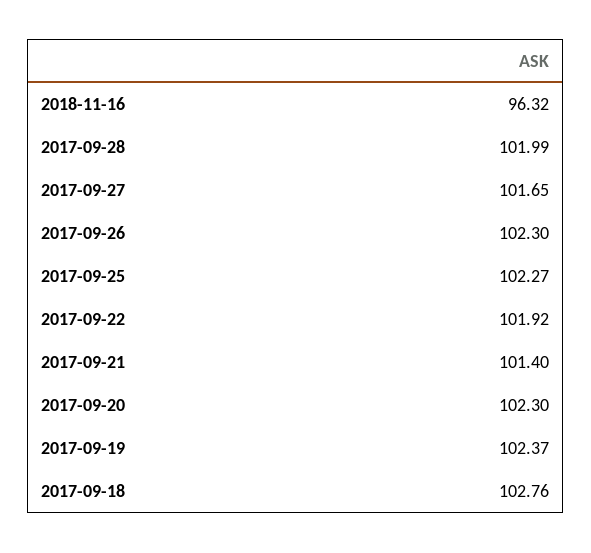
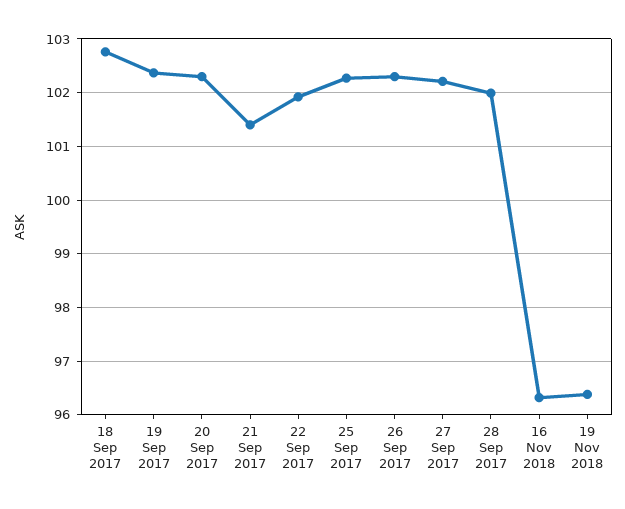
2017-09-27: 101.65 -> 102.2
19 Nov 2018: none -> 96.4

